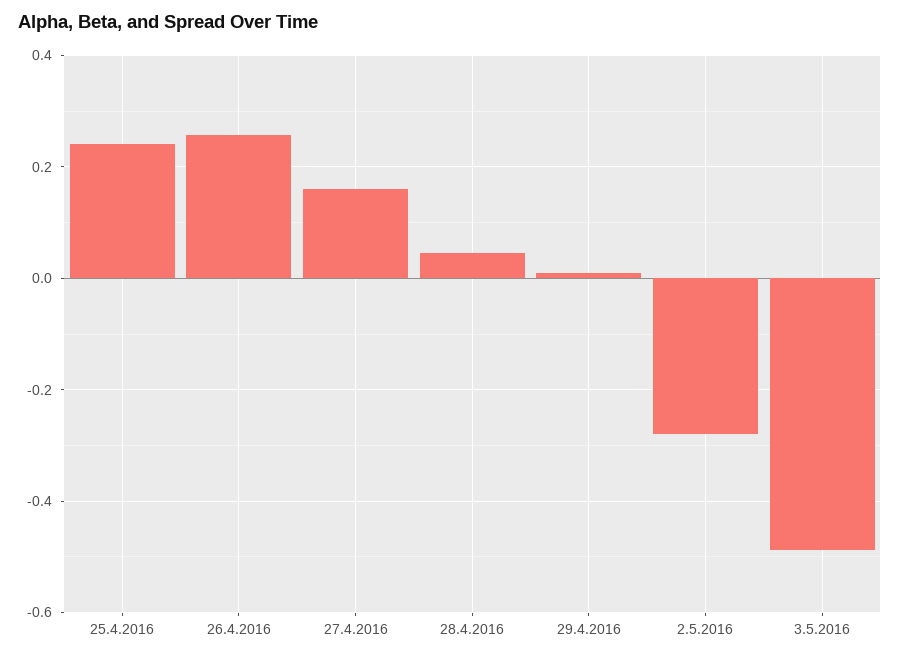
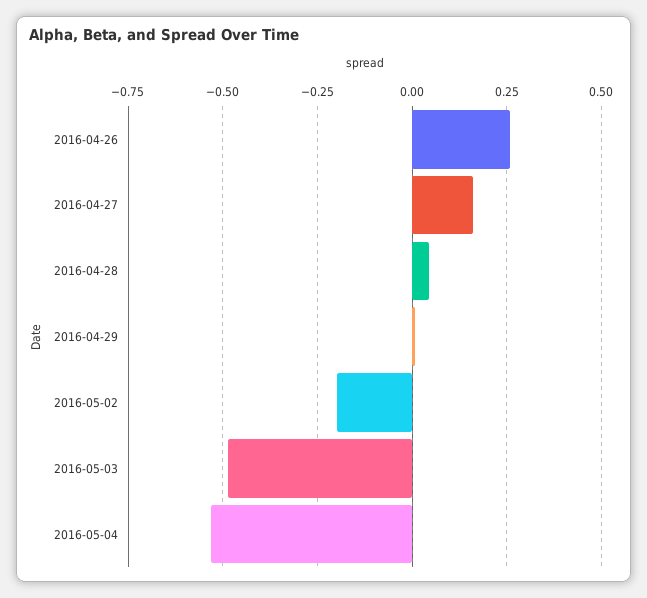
25.4.2016: 0.24 -> none
2.5.2016: -0.28 -> -0.2
2016-05-04: none -> -0.525

